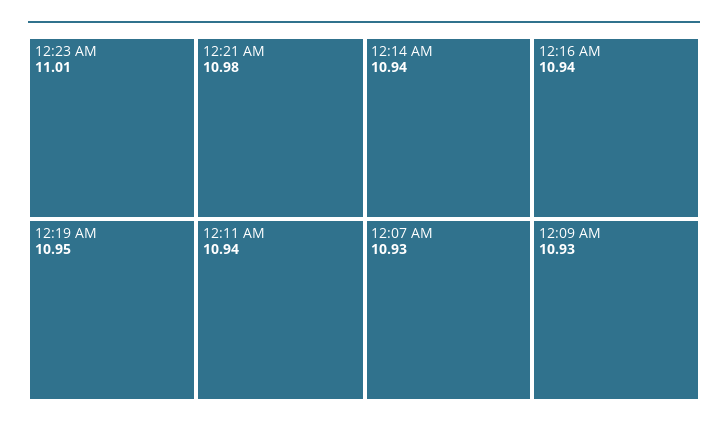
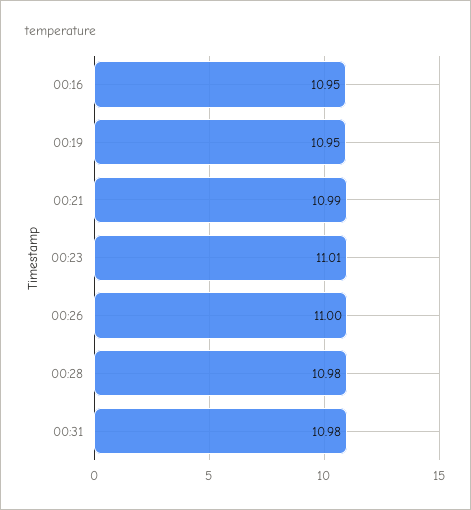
12:21 AM: 10.98 -> 10.99
12:11 AM: 10.94 -> none
12:14 AM: 10.94 -> none
12:16 AM: 10.94 -> 10.95
12:07 AM: 10.93 -> none
12:09 AM: 10.93 -> none
00:26: none -> 11
00:28: none -> 10.98
00:31: none -> 10.98

